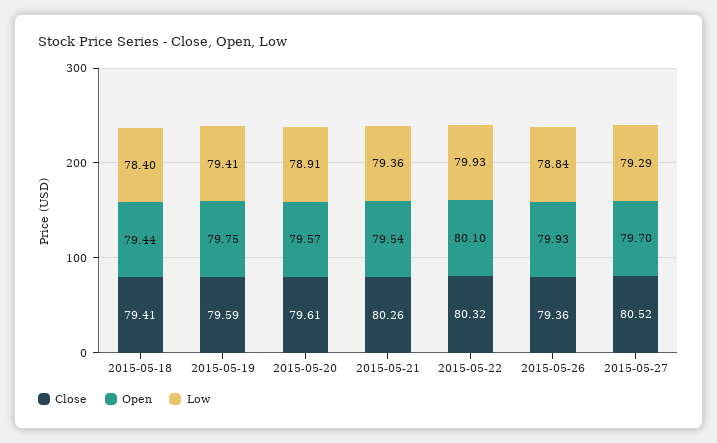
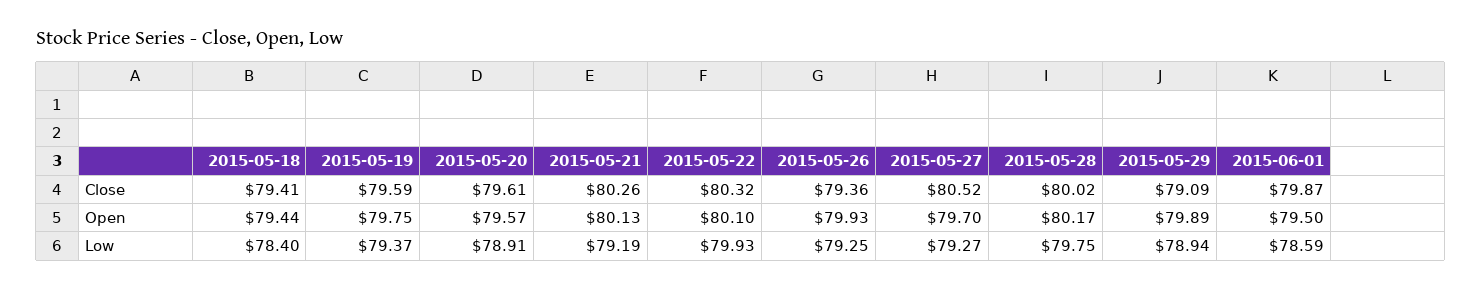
Low, 2015-05-19: 79.41 -> 79.37
Open, 2015-05-21: 79.54 -> 80.13
Low, 2015-05-21: 79.36 -> 79.19
Low, 2015-05-26: 78.84 -> 79.25
Low, 2015-05-27: 79.29 -> 79.27
Close, 2015-05-28: none -> 80.02
Close, 2015-05-29: none -> 79.09
Close, 2015-06-01: none -> 79.87
Open, 2015-05-28: none -> 80.17
Open, 2015-05-29: none -> 79.89
Open, 2015-06-01: none -> 79.5
Low, 2015-05-28: none -> 79.75
Low, 2015-05-29: none -> 78.94
Low, 2015-06-01: none -> 78.59

